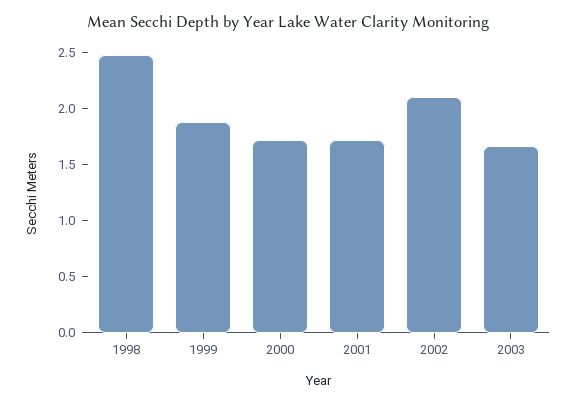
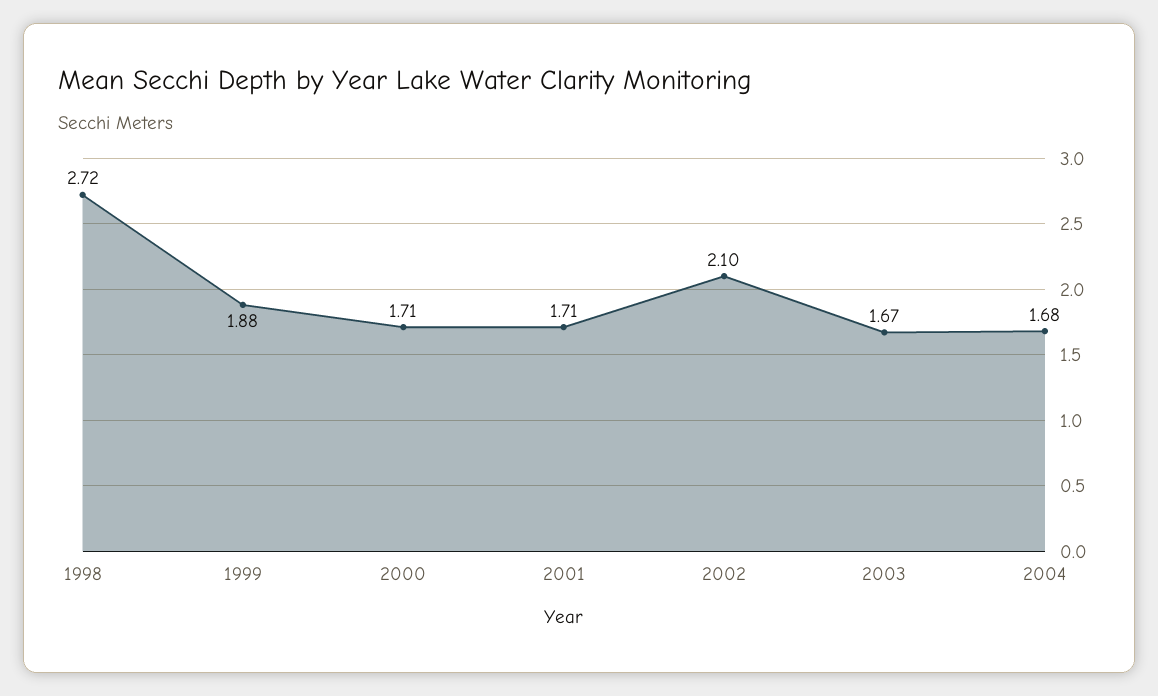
1998: 2.5 -> 2.72
2004: none -> 1.68

